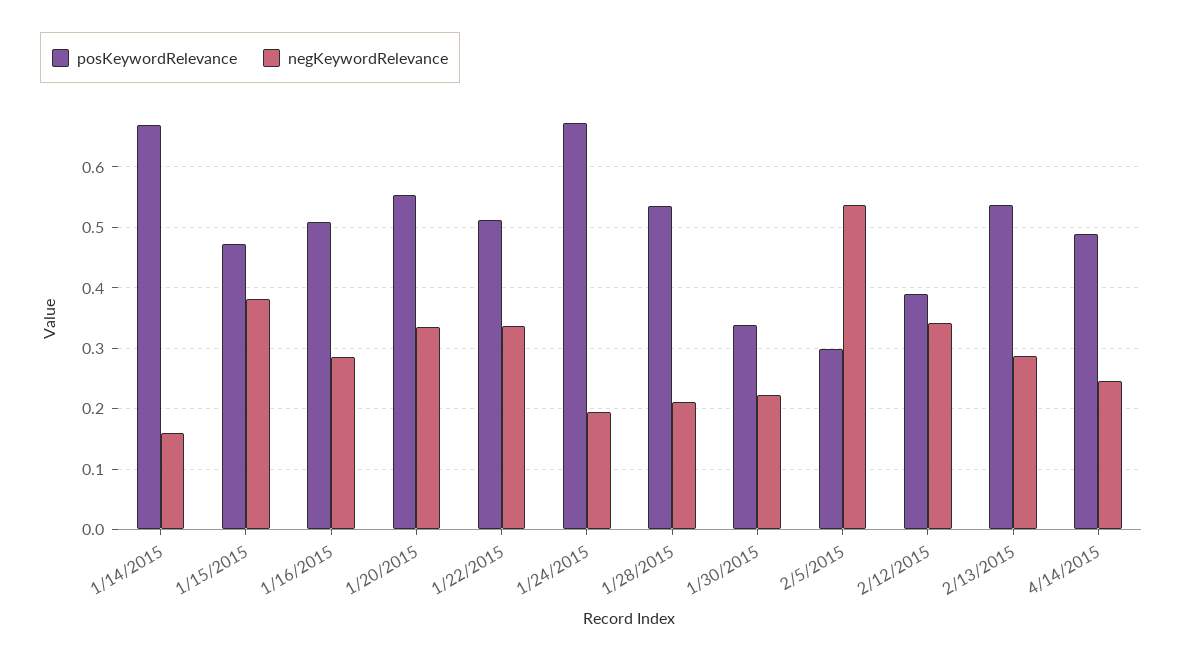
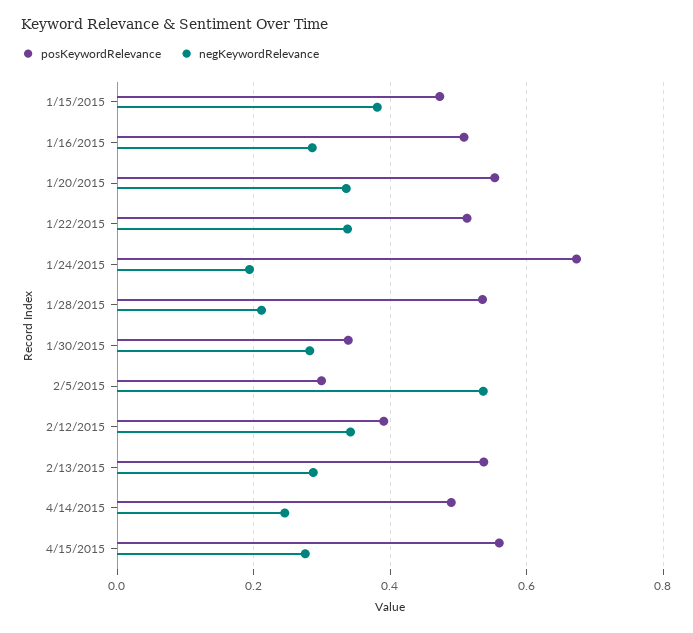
posKeywordRelevance, 1/14/2015: 0.67 -> none
negKeywordRelevance, 1/14/2015: 0.16 -> none
negKeywordRelevance, 1/30/2015: 0.22 -> 0.28
posKeywordRelevance, 4/15/2015: none -> 0.56
negKeywordRelevance, 4/15/2015: none -> 0.28

